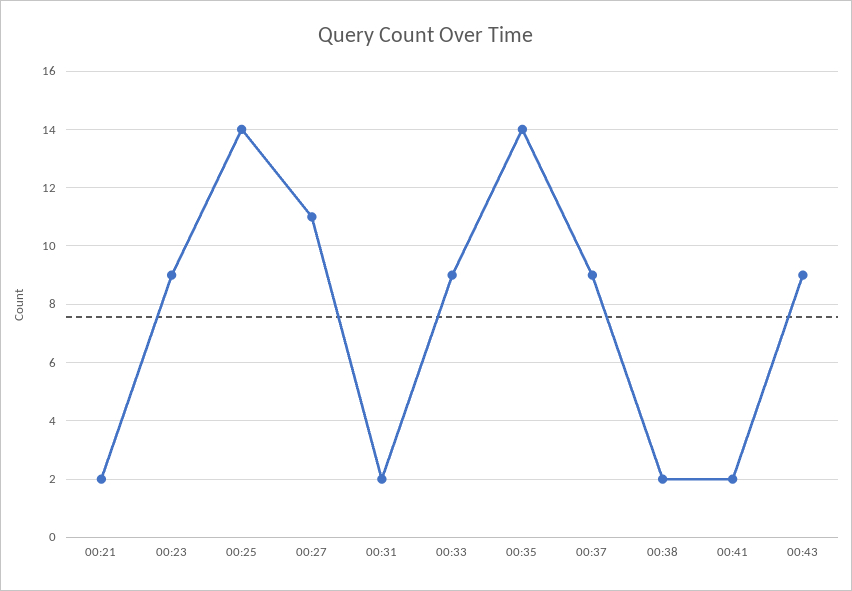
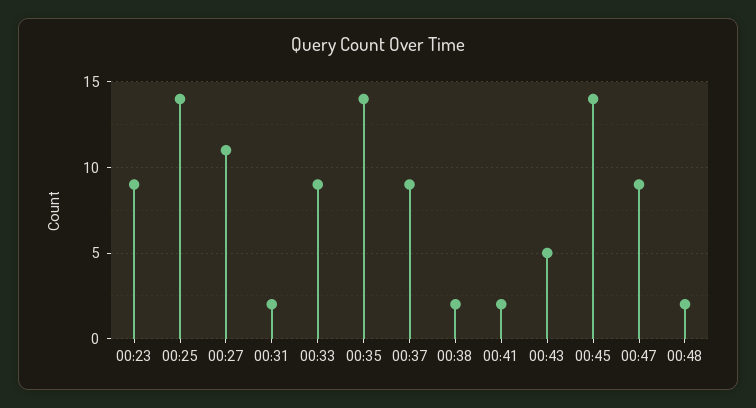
00:21: 2 -> none
00:43: 9 -> 5
00:45: none -> 14
00:47: none -> 9
00:48: none -> 2

